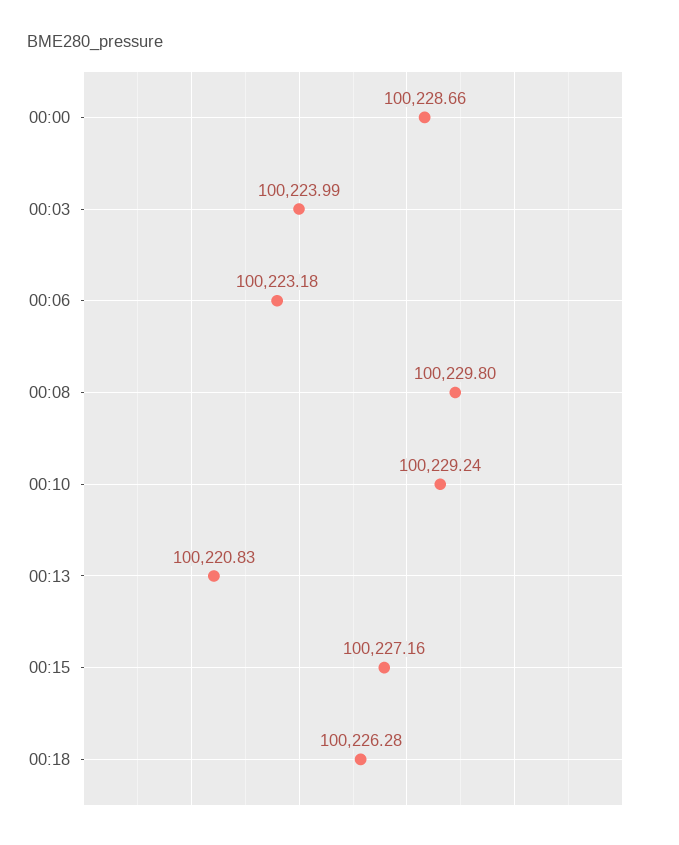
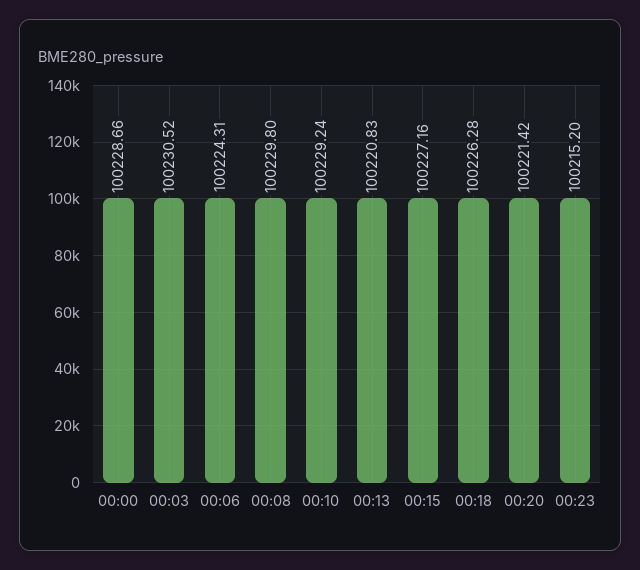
00:03: 100223.99 -> 100230.52
00:06: 100223.18 -> 100224.31
00:20: none -> 100221.42
00:23: none -> 100215.2

